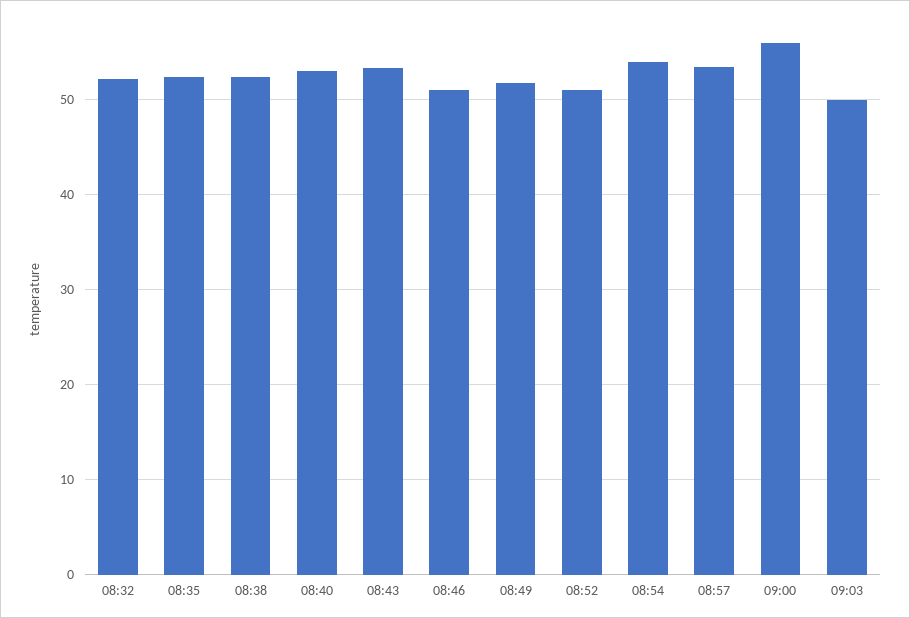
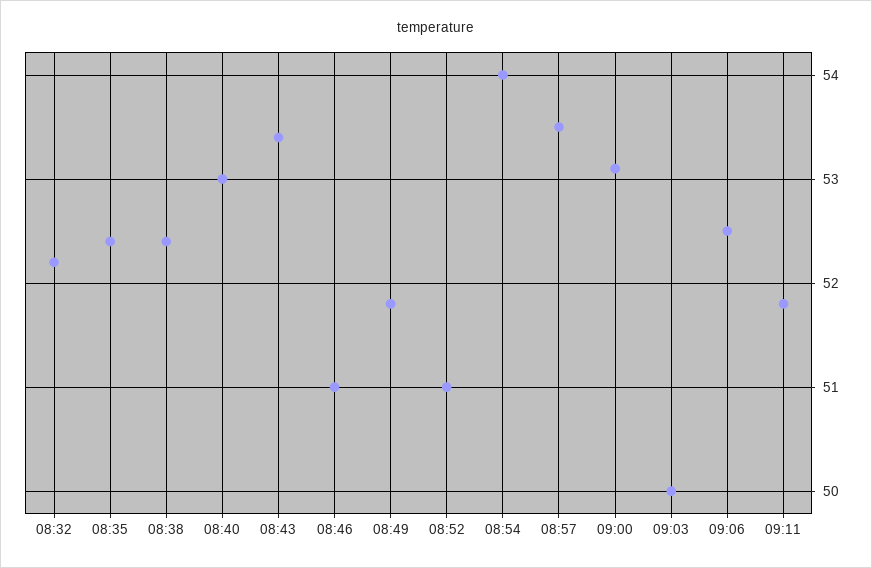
09:00: 56 -> 53.1
09:06: none -> 52.5
09:11: none -> 51.8

